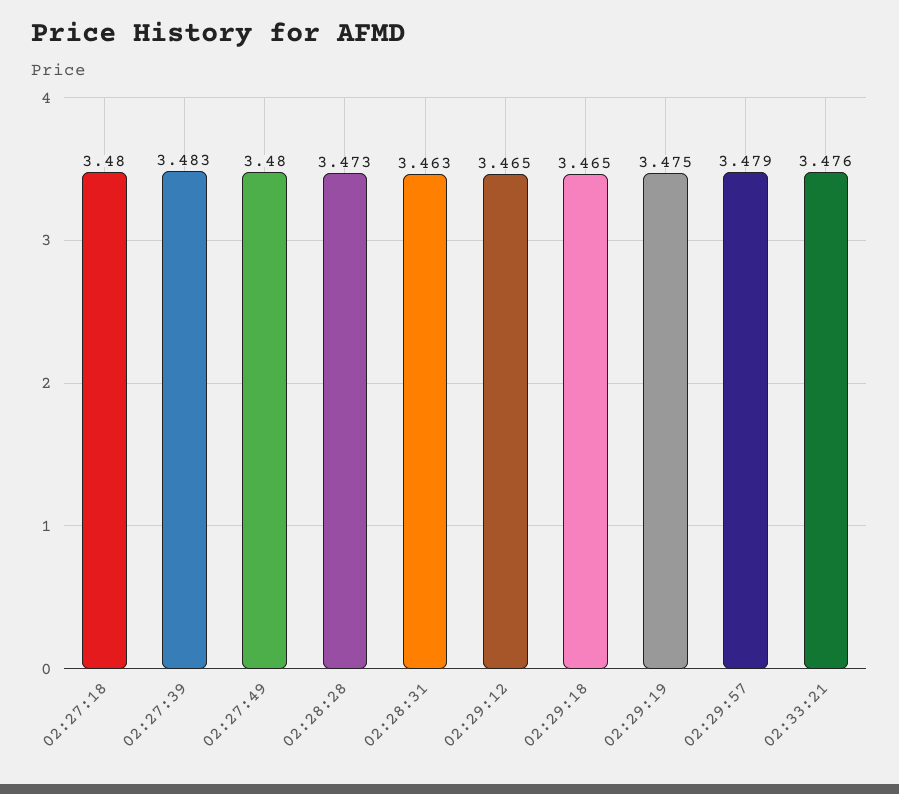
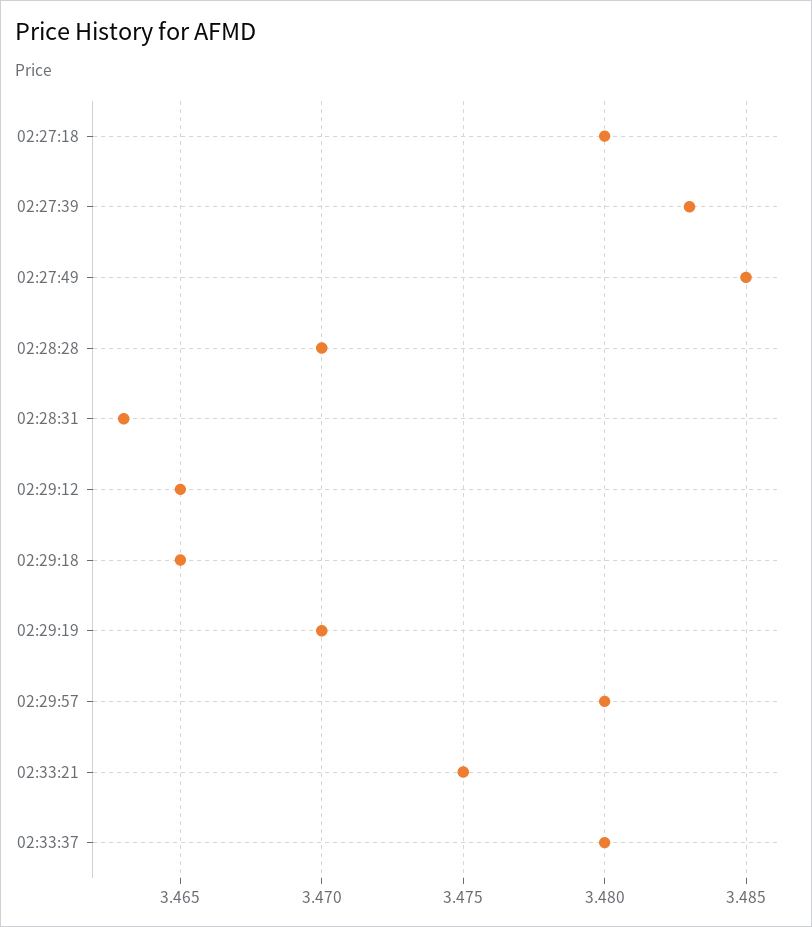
02:27:49: 3.48 -> 3.485
02:28:28: 3.473 -> 3.47
02:29:19: 3.475 -> 3.47
02:29:57: 3.479 -> 3.48
02:33:21: 3.476 -> 3.475
02:33:37: none -> 3.48

